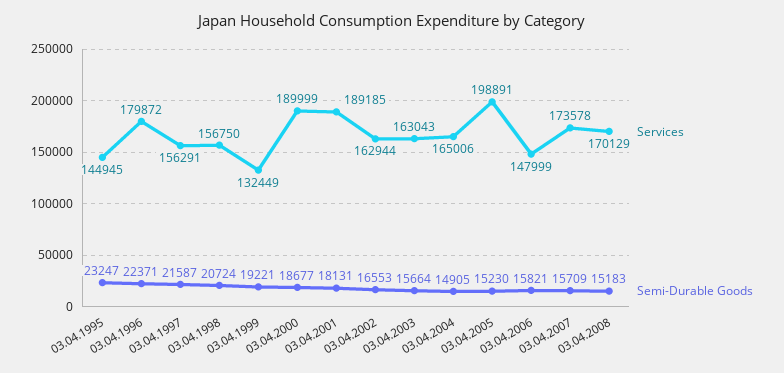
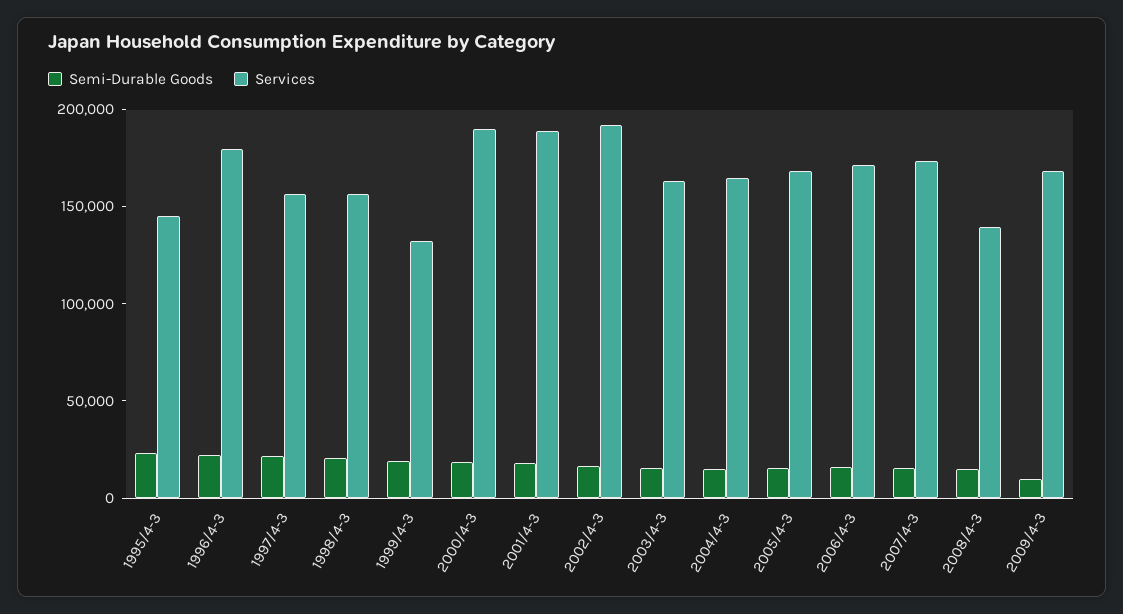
Services, 03.04.2002: 162944 -> 190000
Services, 03.04.2005: 198891 -> 170000
Services, 03.04.2006: 147999 -> 170000
Services, 03.04.2008: 170129 -> 140000
Semi-Durable Goods, 2009/4-3: none -> 10000
Services, 2009/4-3: none -> 170000

